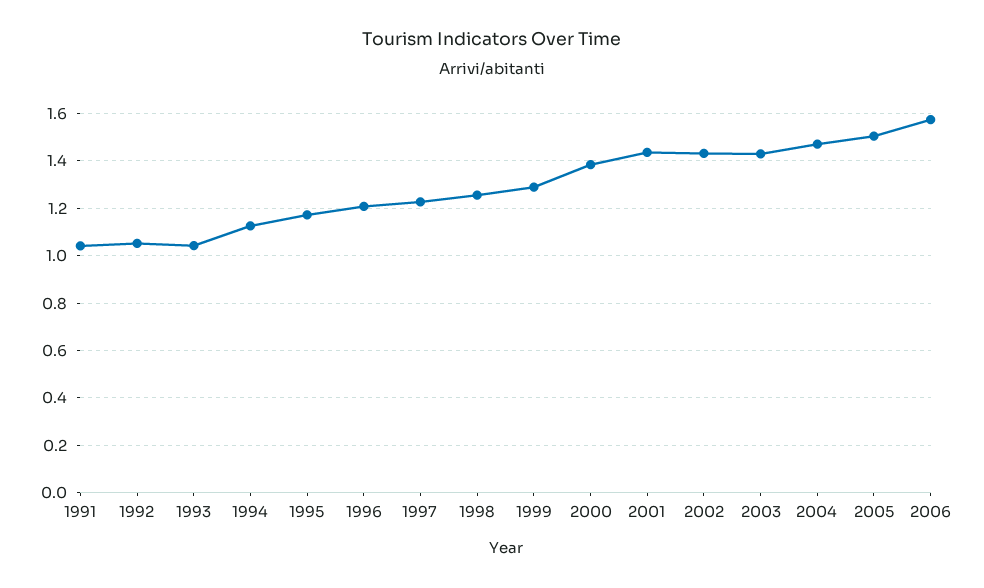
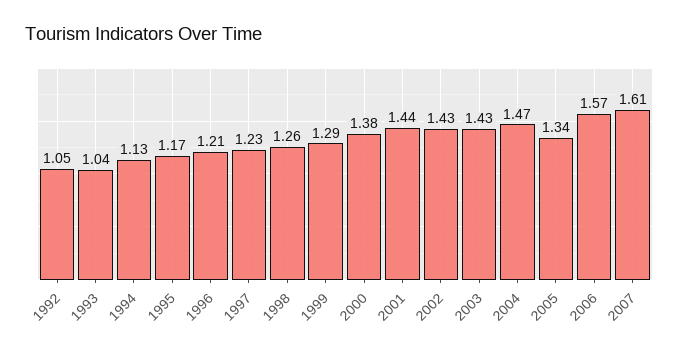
1991: 1.05 -> none
2005: 1.5 -> 1.34
2007: none -> 1.61

